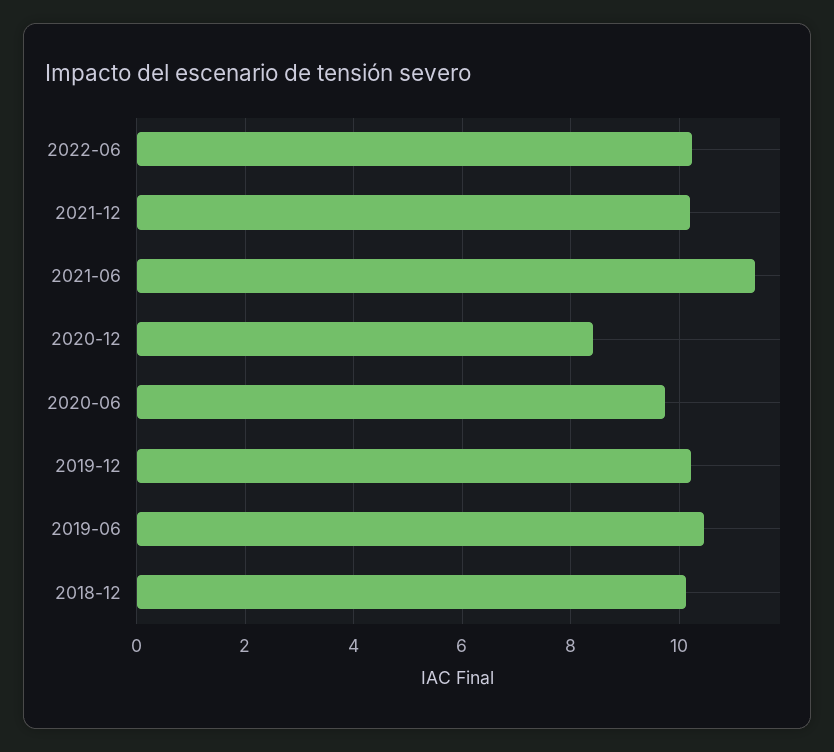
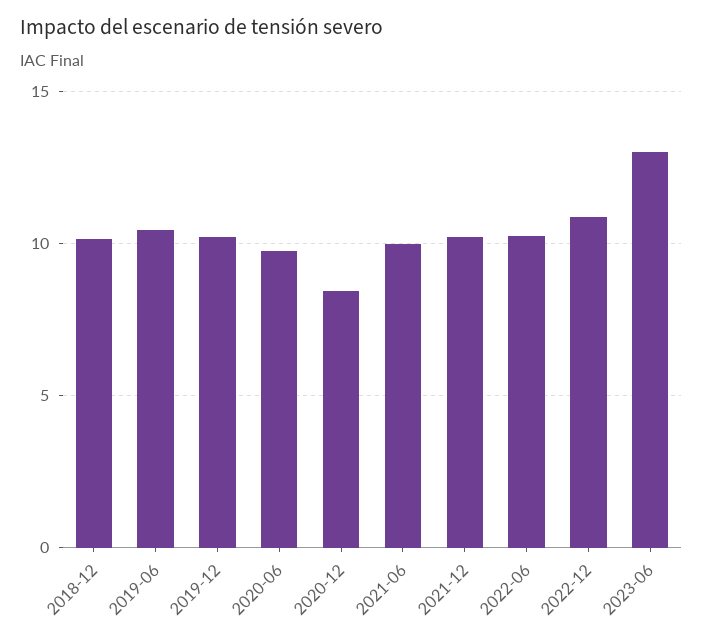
2021-06: 11.4 -> 10
2022-12: none -> 11
2023-06: none -> 13

